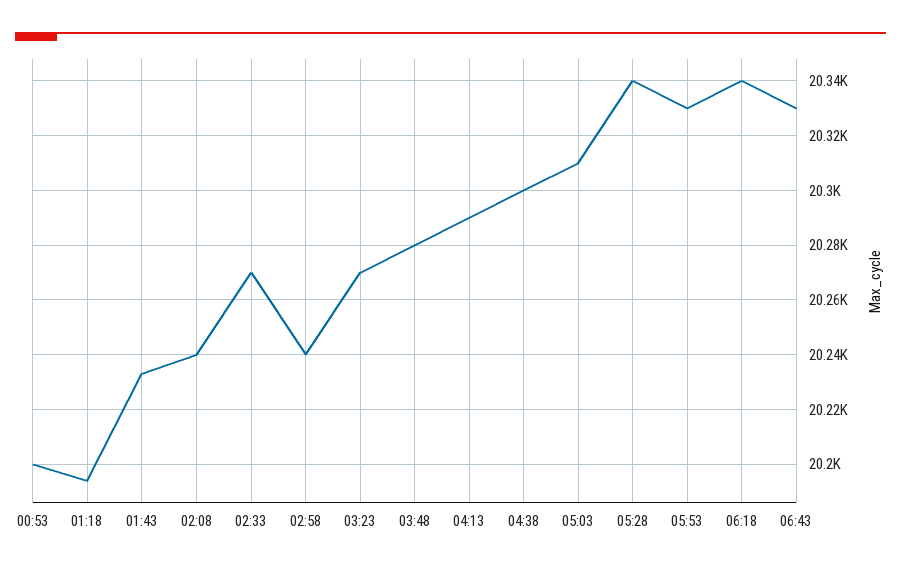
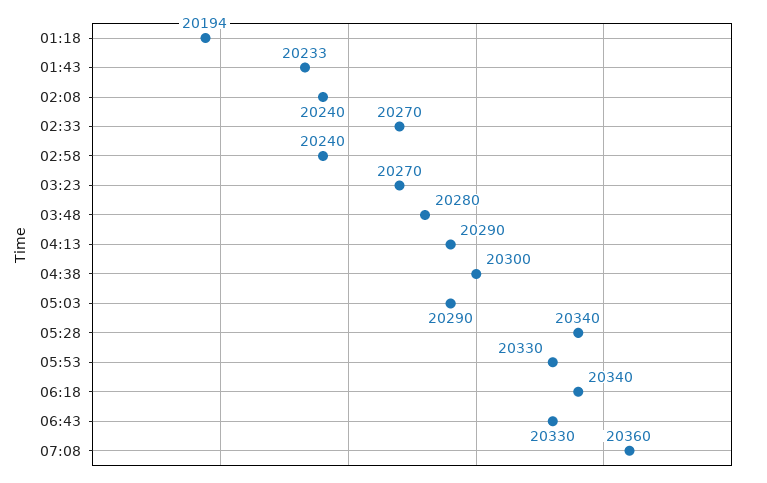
00:53: 20200 -> none
05:03: 20310 -> 20290
07:08: none -> 20360

